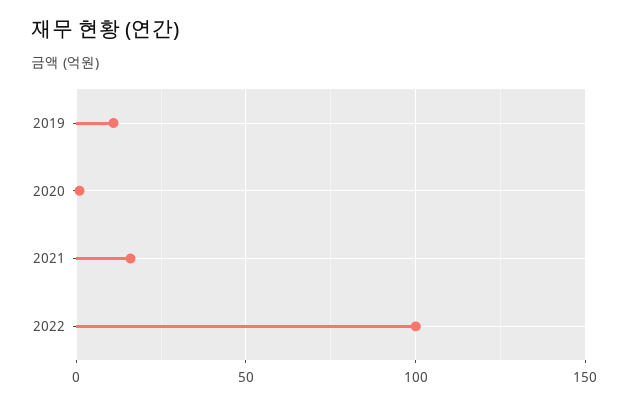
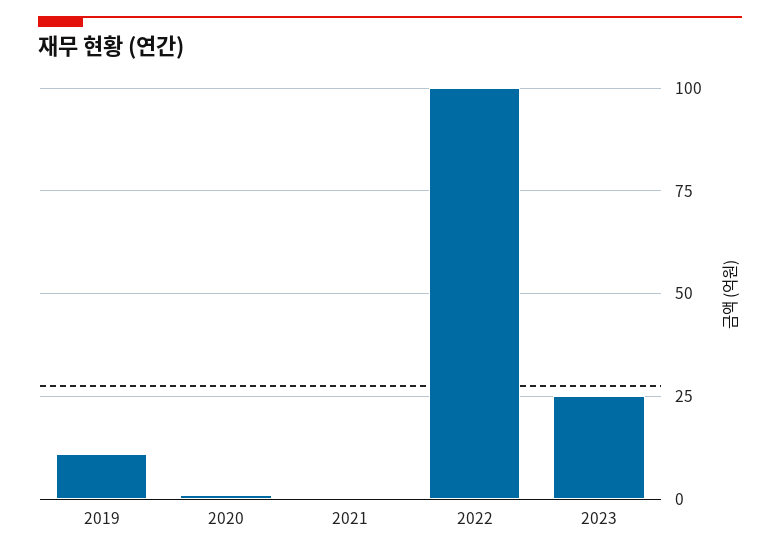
2021: 15 -> 0
2023: none -> 25

